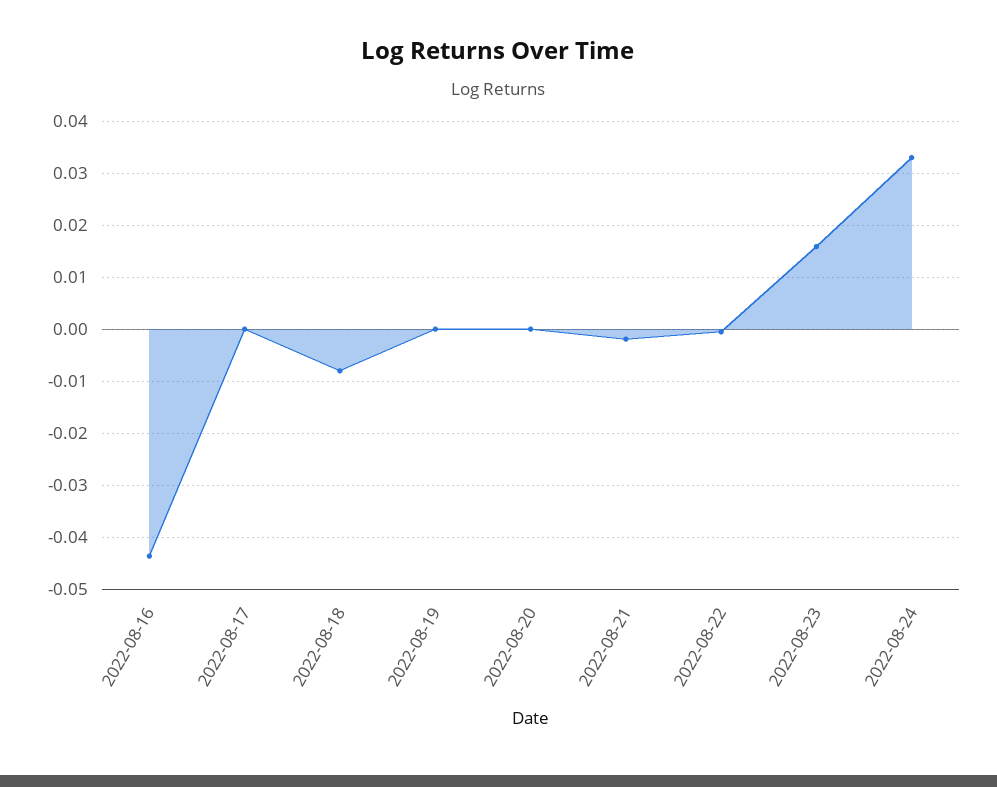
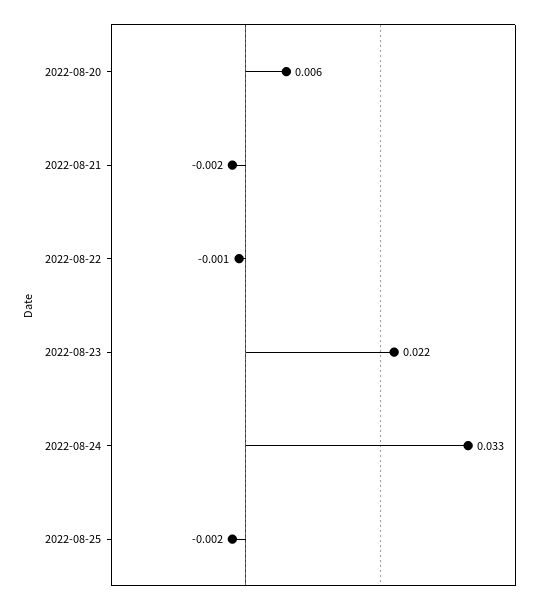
2022-08-16: -0.044 -> none
2022-08-17: 0 -> none
2022-08-18: -0.008 -> none
2022-08-19: 0 -> none
2022-08-20: 0 -> 0.006
2022-08-23: 0.016 -> 0.022
2022-08-25: none -> -0.002

